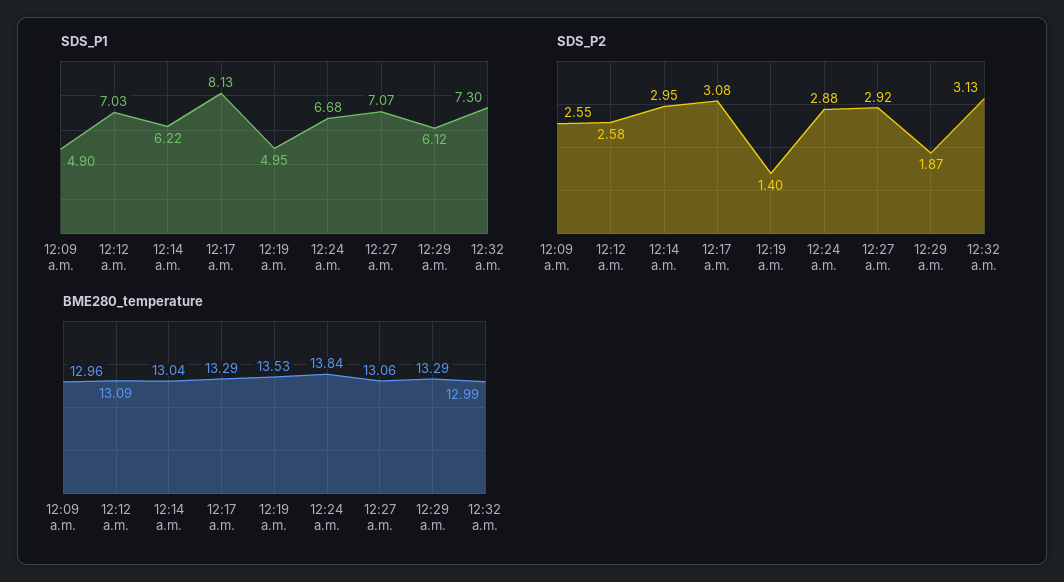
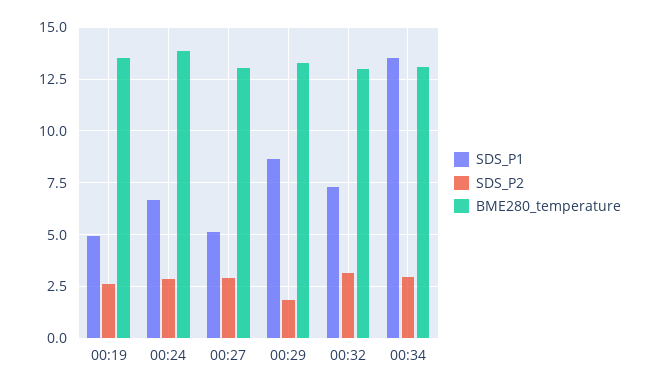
SDS_P1, 12:09 a.m.: 4.9 -> none
SDS_P1, 12:12 a.m.: 7.03 -> none
SDS_P1, 12:14 a.m.: 6.22 -> none
SDS_P1, 12:17 a.m.: 8.13 -> none
SDS_P1, 12:27 a.m.: 7.07 -> 5
SDS_P1, 12:29 a.m.: 6.12 -> 8.5
SDS_P2, 12:09 a.m.: 2.55 -> none
SDS_P2, 12:12 a.m.: 2.58 -> none
SDS_P2, 12:14 a.m.: 2.95 -> none
SDS_P2, 12:17 a.m.: 3.08 -> none
SDS_P2, 12:19 a.m.: 1.4 -> 2.5
BME280_temperature, 12:09 a.m.: 12.96 -> none
BME280_temperature, 12:12 a.m.: 13.09 -> none
BME280_temperature, 12:14 a.m.: 13.04 -> none
BME280_temperature, 12:17 a.m.: 13.29 -> none
SDS_P1, 00:34: none -> 13.5
SDS_P2, 00:34: none -> 3
BME280_temperature, 00:34: none -> 13

